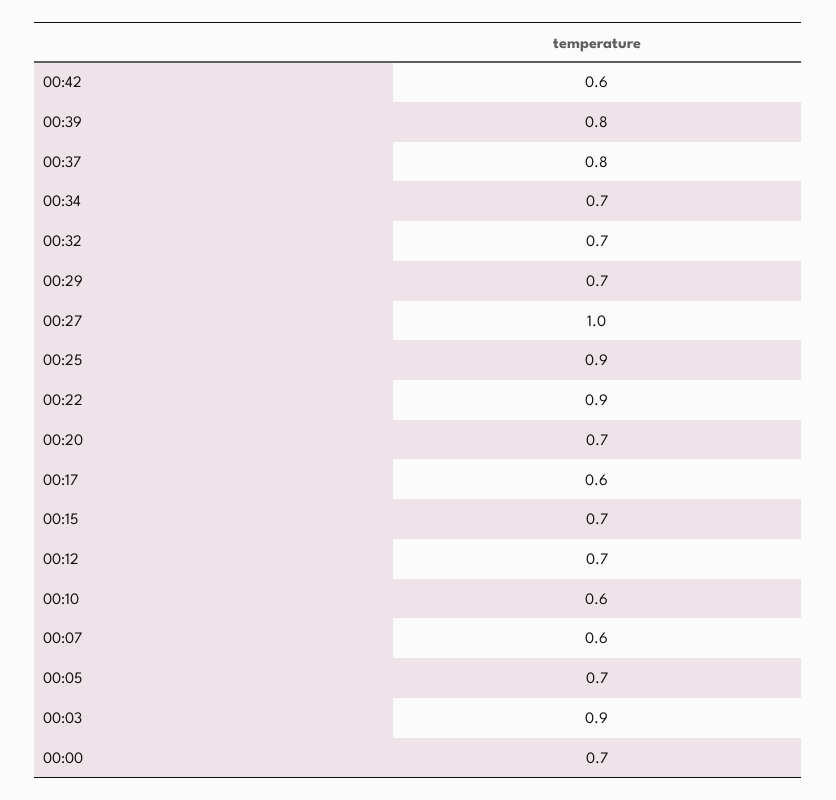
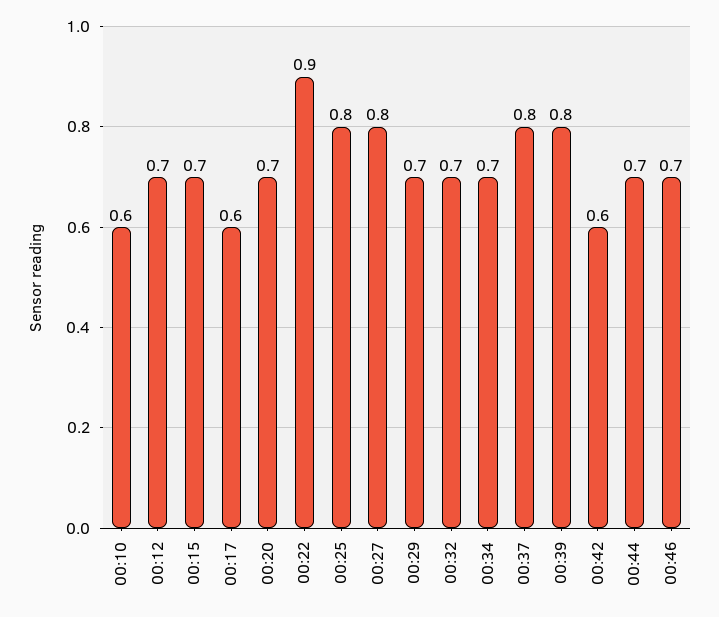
00:27: 1 -> 0.8
00:25: 0.9 -> 0.8
00:07: 0.6 -> none
00:05: 0.7 -> none
00:03: 0.9 -> none
00:00: 0.7 -> none
00:44: none -> 0.7
00:46: none -> 0.7

